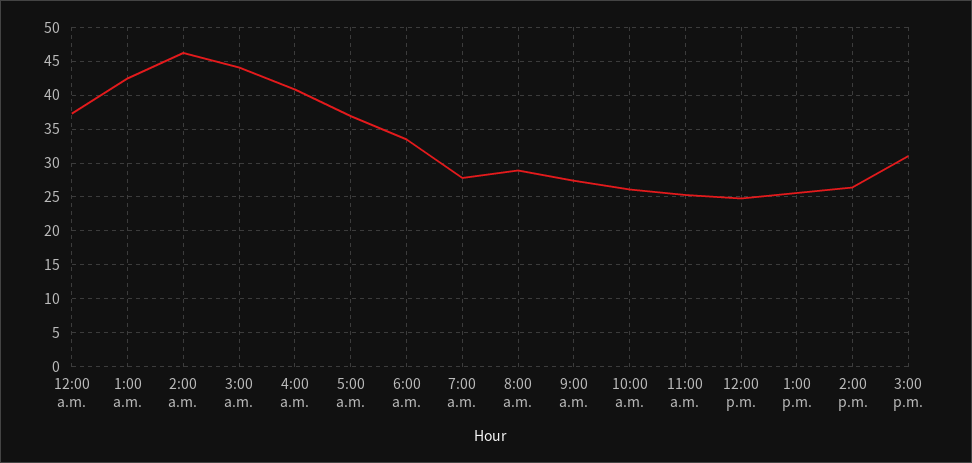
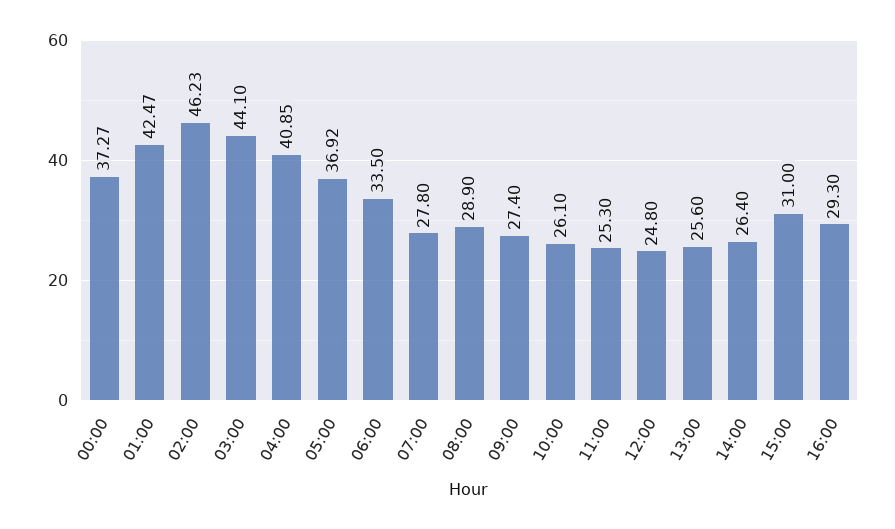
16:00: none -> 29.3

